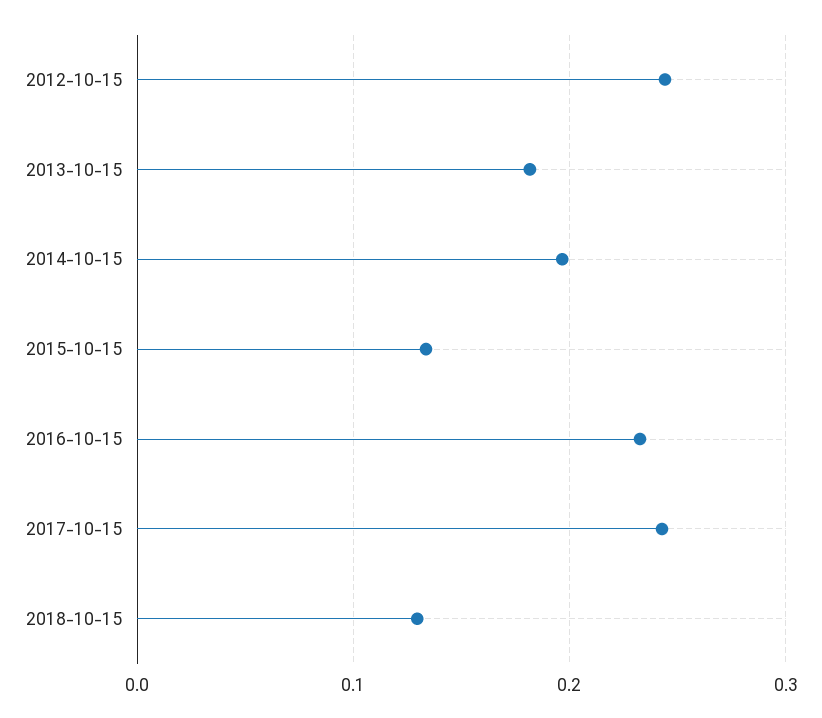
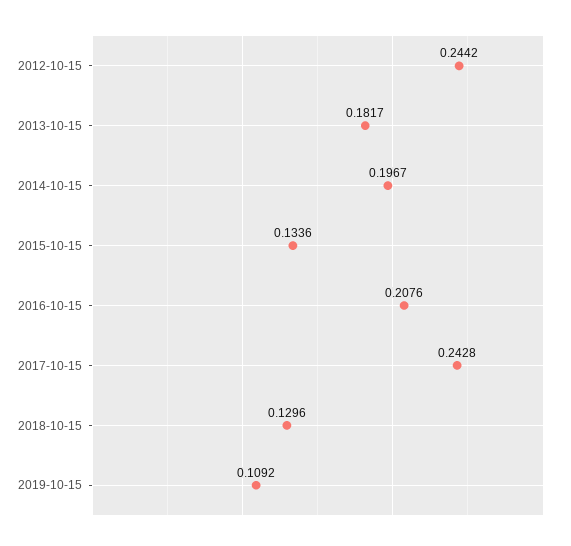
2016-10-15: 0.23 -> 0.2076
2019-10-15: none -> 0.1092

